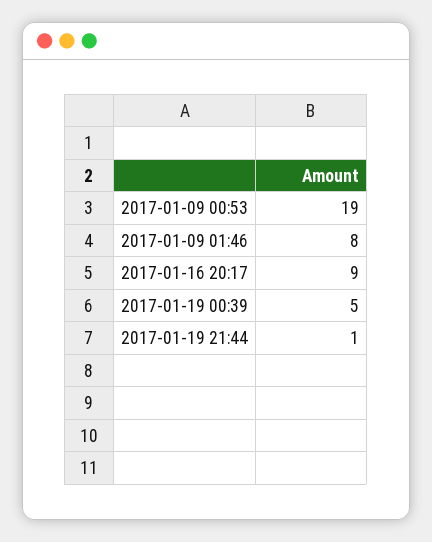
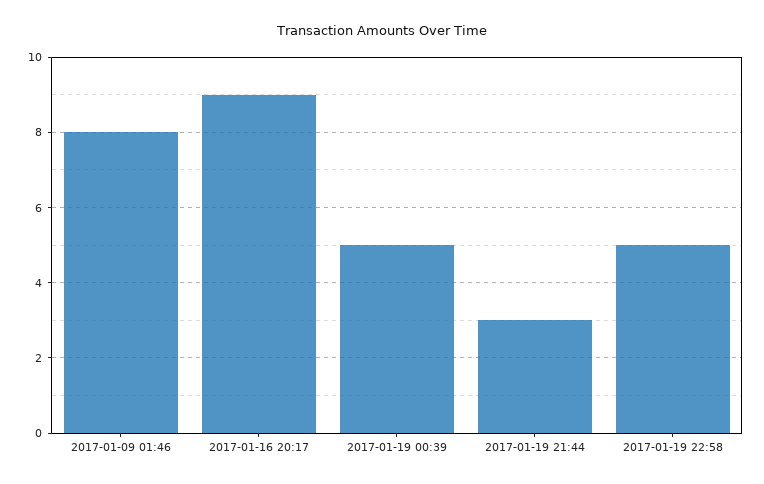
2017-01-09 00:53: 19 -> none
2017-01-19 21:44: 1 -> 3
2017-01-19 22:58: none -> 5

